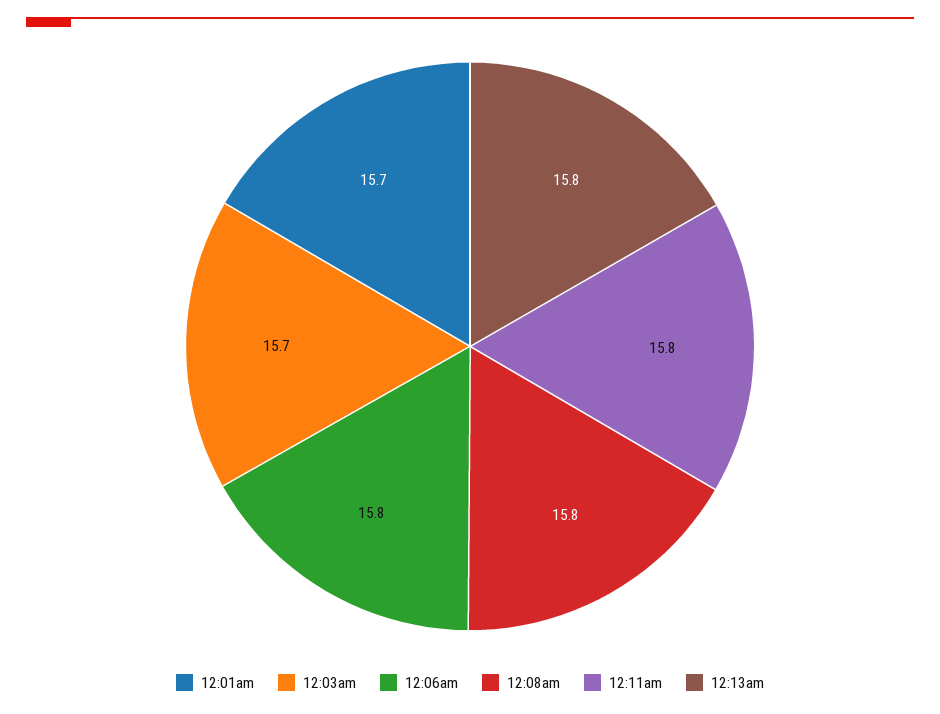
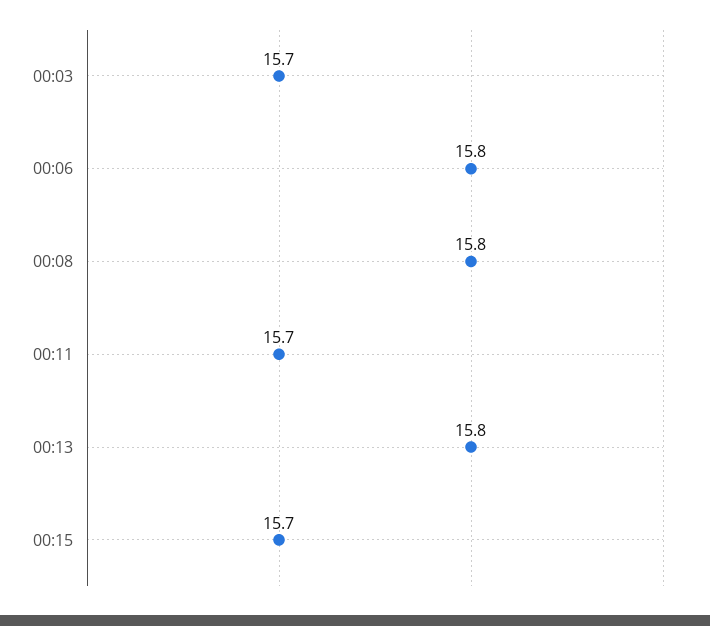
12:01am: 15.7 -> none
12:11am: 15.8 -> 15.7
00:15: none -> 15.7

